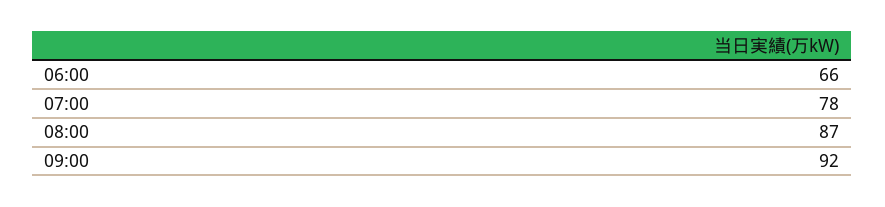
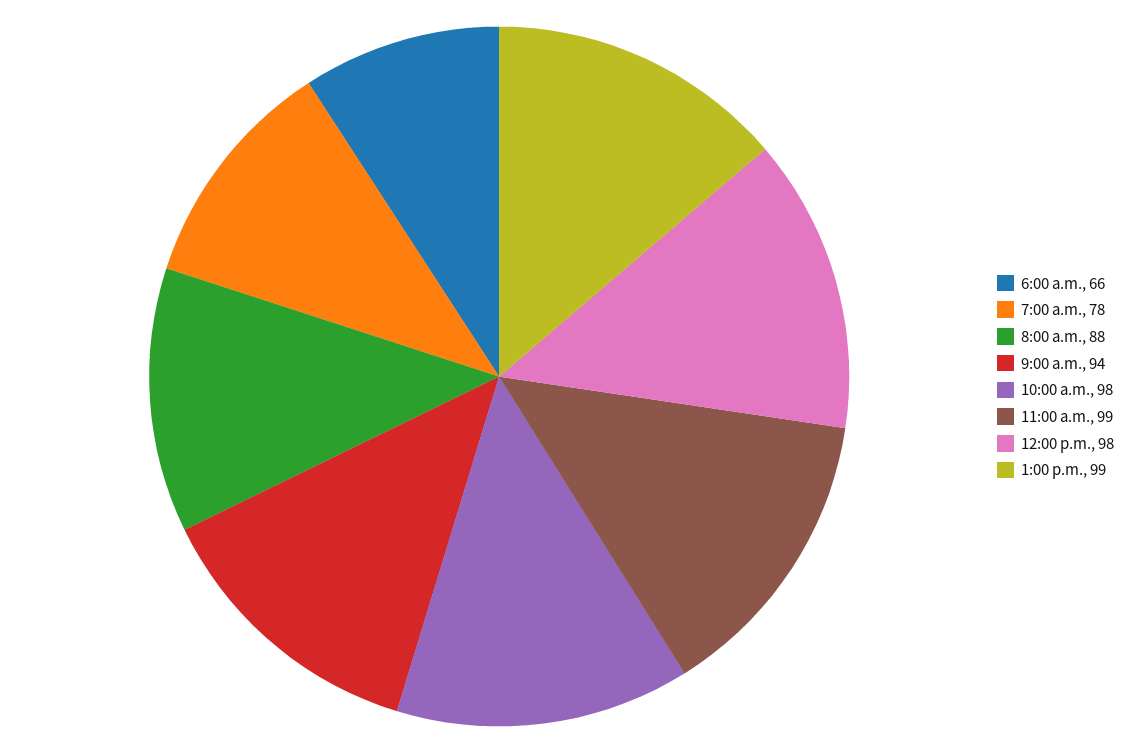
08:00: 87 -> 88
09:00: 92 -> 94
10:00 a.m.: none -> 98
11:00 a.m.: none -> 99
12:00 p.m.: none -> 98
1:00 p.m.: none -> 99

